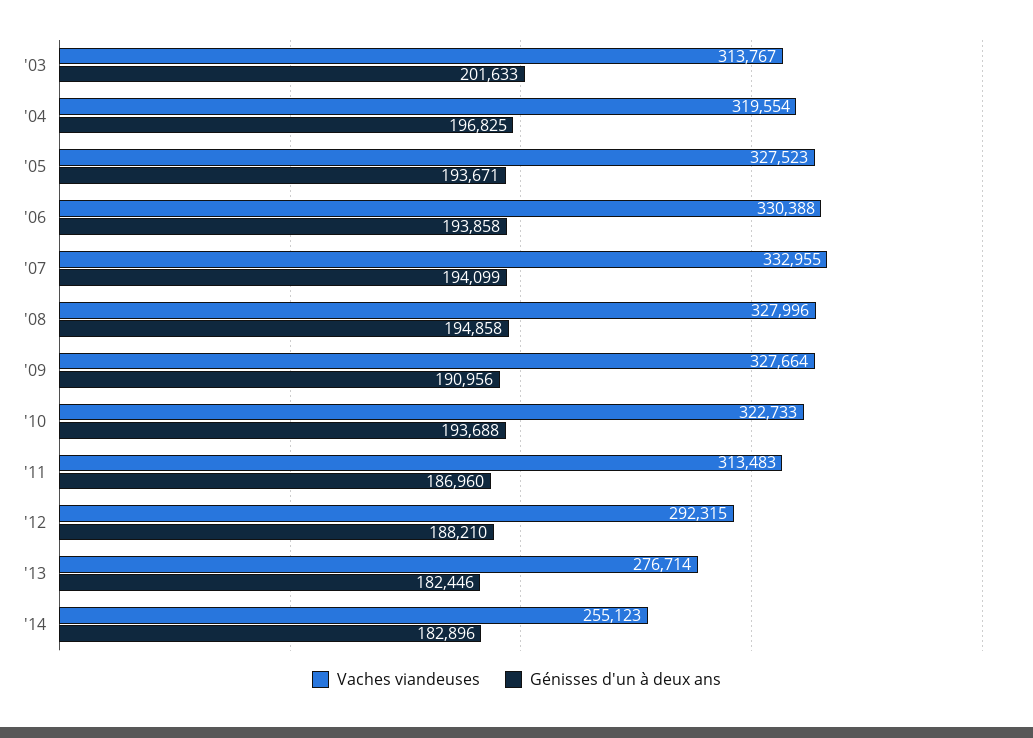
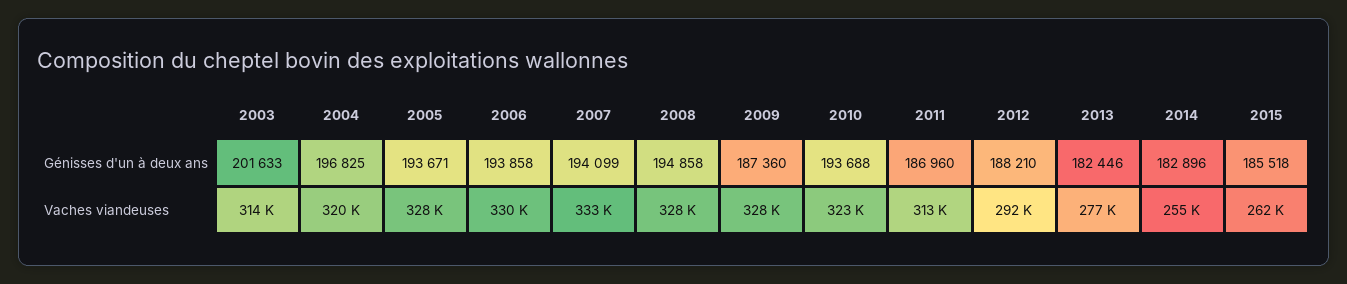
Génisses d'un à deux ans, '09: 190956 -> 187360
Génisses d'un à deux ans, 2015: none -> 185518
Vaches viandeuses, 2015: none -> 262000

